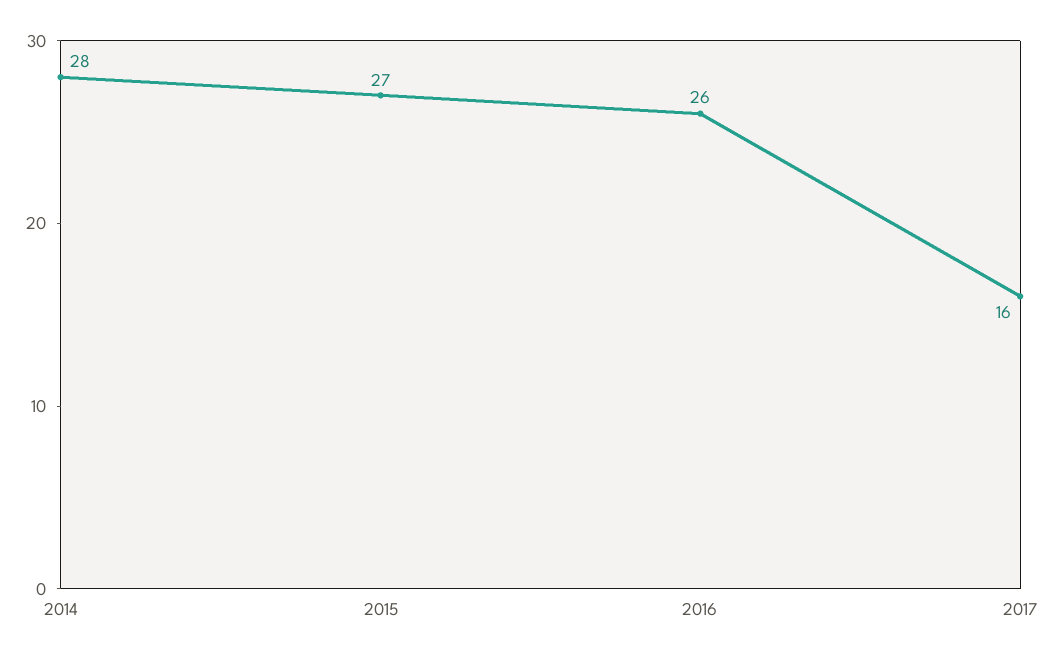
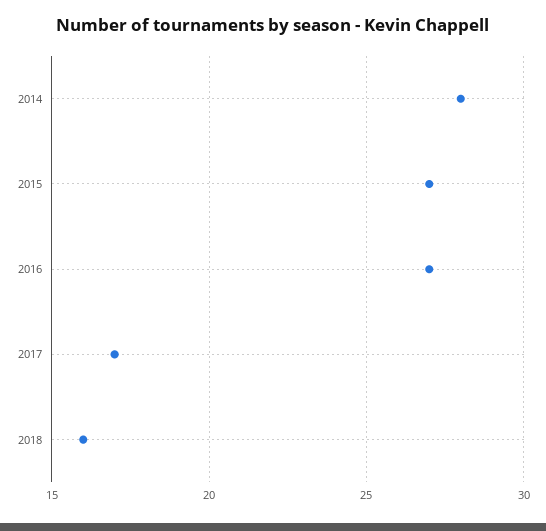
2016: 26 -> 27
2017: 16 -> 17
2018: none -> 16

